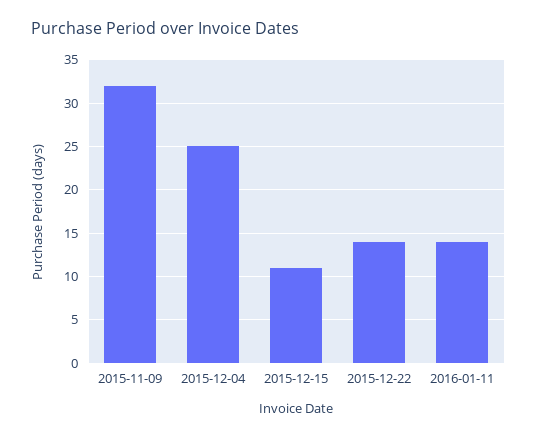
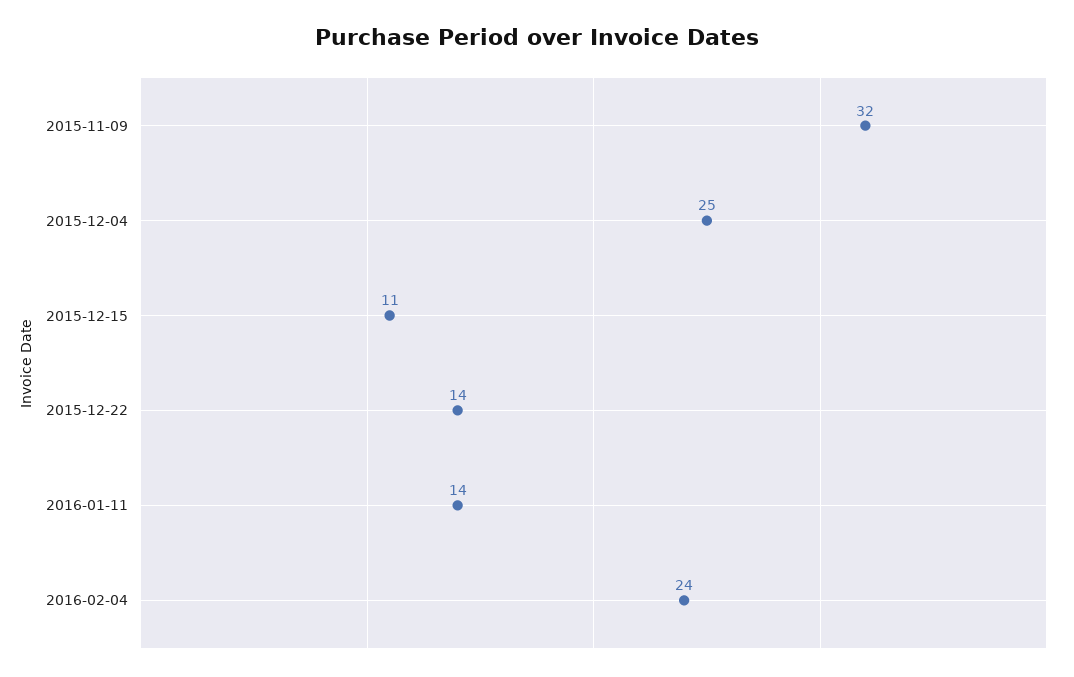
2016-02-04: none -> 24

